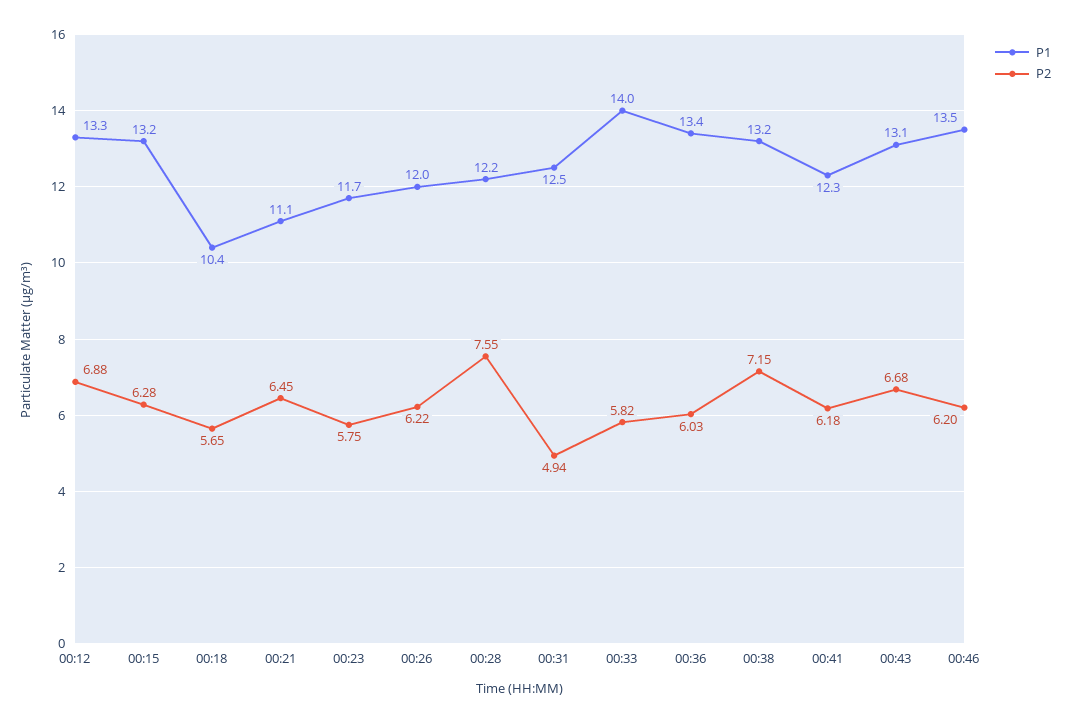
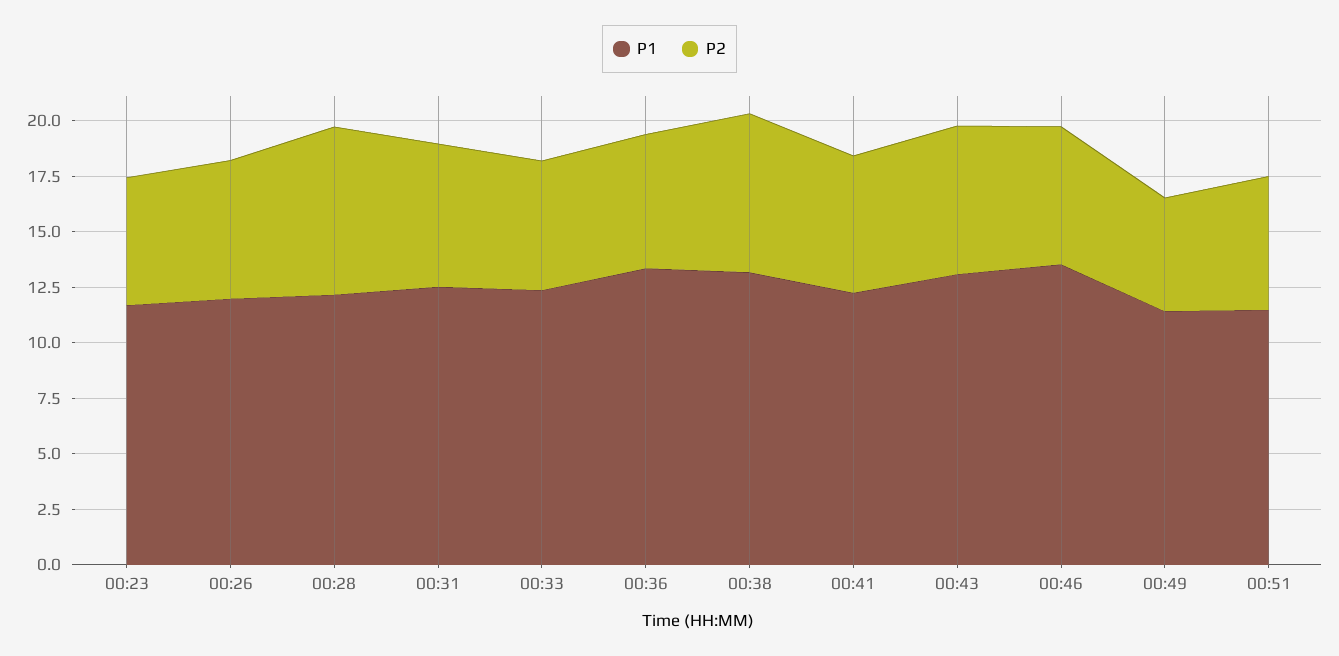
P1, 00:12: 13.3 -> none
P2, 00:12: 6.88 -> none
P1, 00:15: 13.2 -> none
P2, 00:15: 6.28 -> none
P1, 00:18: 10.4 -> none
P2, 00:18: 5.65 -> none
P1, 00:21: 11.1 -> none
P2, 00:21: 6.45 -> none
P2, 00:31: 4.94 -> 6.5
P1, 00:33: 14 -> 12.5
P1, 00:49: none -> 11.5
P2, 00:49: none -> 5
P1, 00:51: none -> 11.5
P2, 00:51: none -> 6

